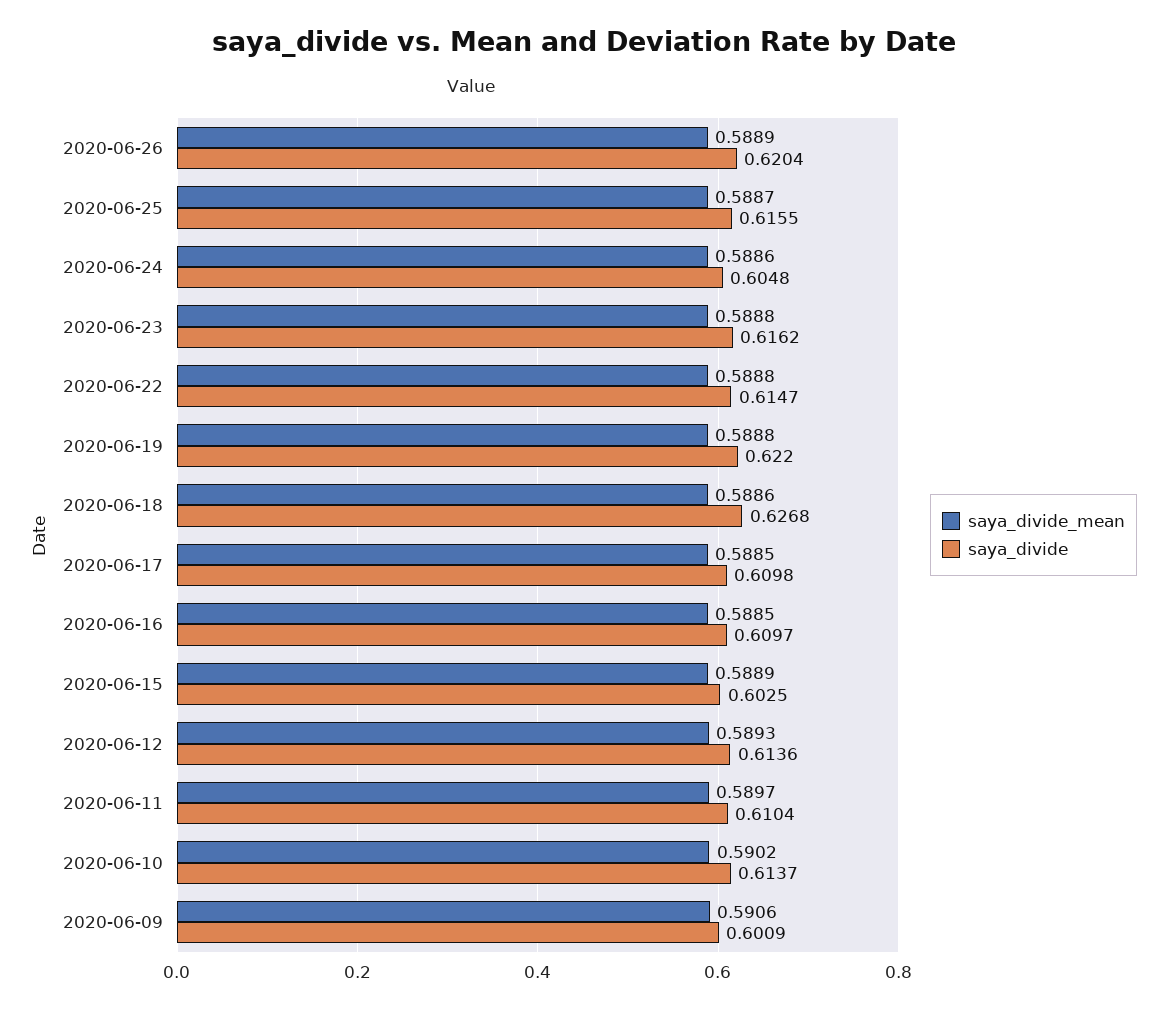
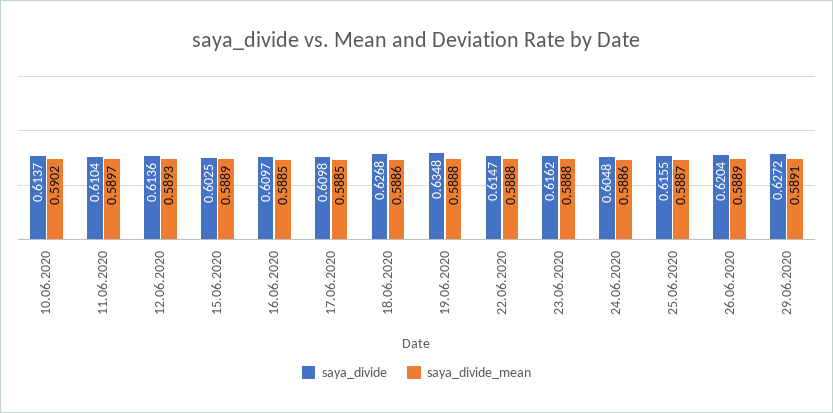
saya_divide, 2020-06-19: 0.622 -> 0.6348
saya_divide_mean, 2020-06-09: 0.5906 -> none
saya_divide, 2020-06-09: 0.6009 -> none
saya_divide, 29.06.2020: none -> 0.6272
saya_divide_mean, 29.06.2020: none -> 0.5891

